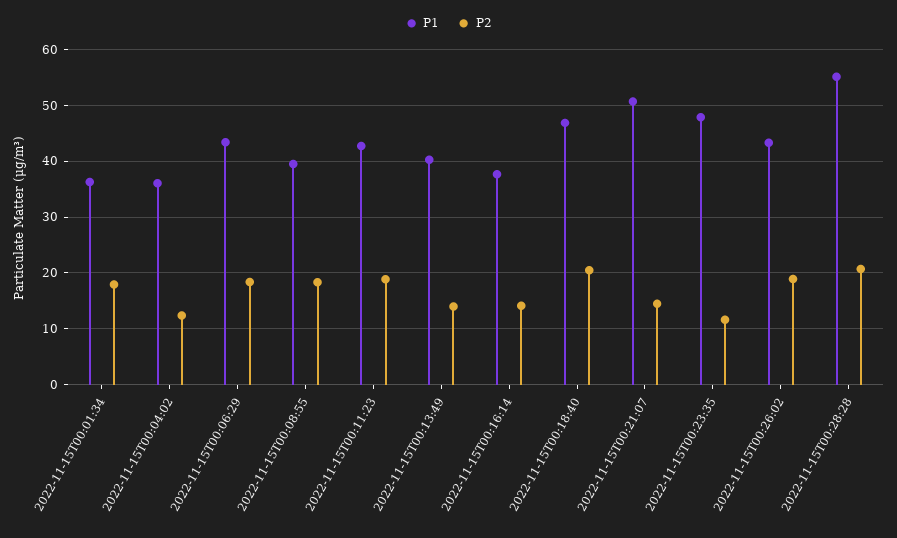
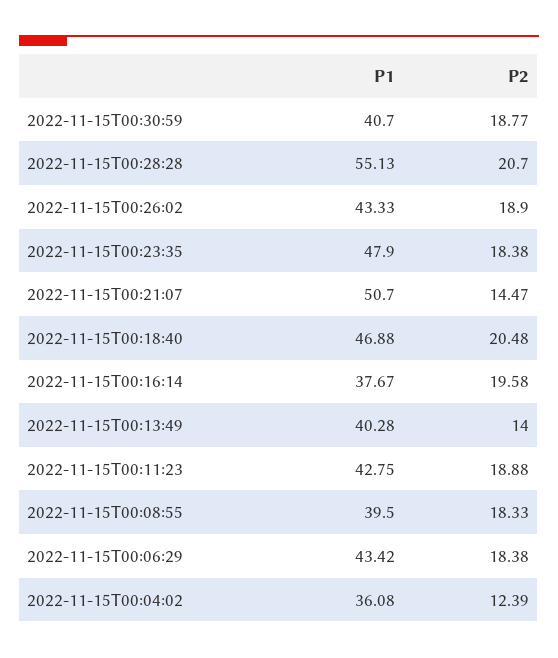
P1, 2022-11-15T00:01:34: 36 -> none
P2, 2022-11-15T00:01:34: 18 -> none
P2, 2022-11-15T00:16:14: 14 -> 19.58
P2, 2022-11-15T00:23:35: 12 -> 18.38
P1, 2022-11-15T00:30:59: none -> 40.7
P2, 2022-11-15T00:30:59: none -> 18.77

